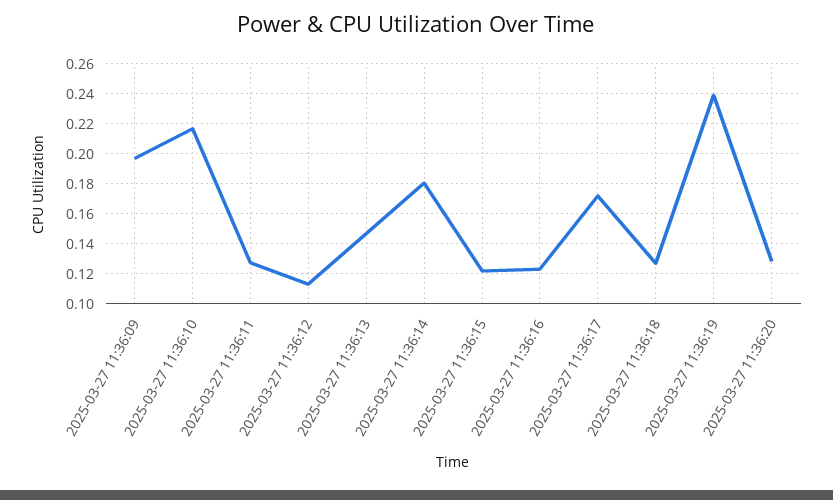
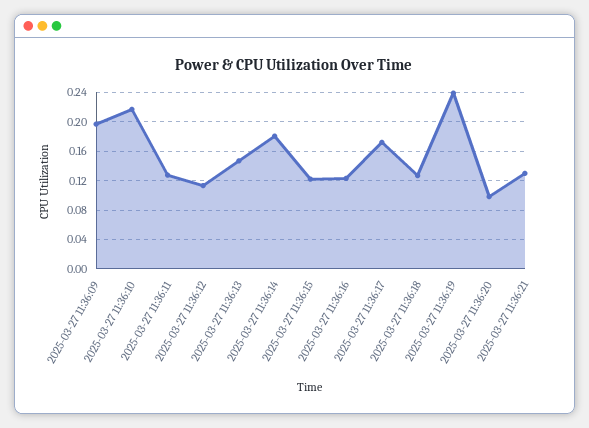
2025-03-27 11:36:20: 0.13 -> 0.1
2025-03-27 11:36:21: none -> 0.13

